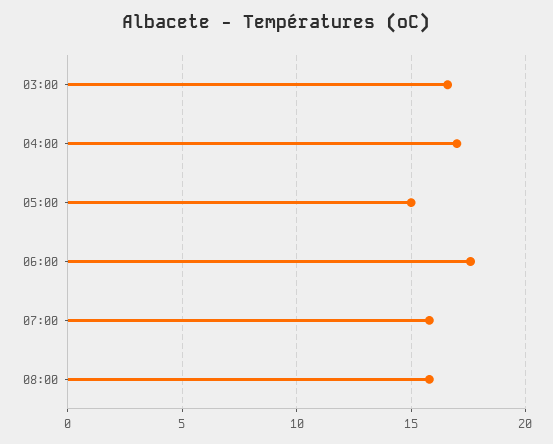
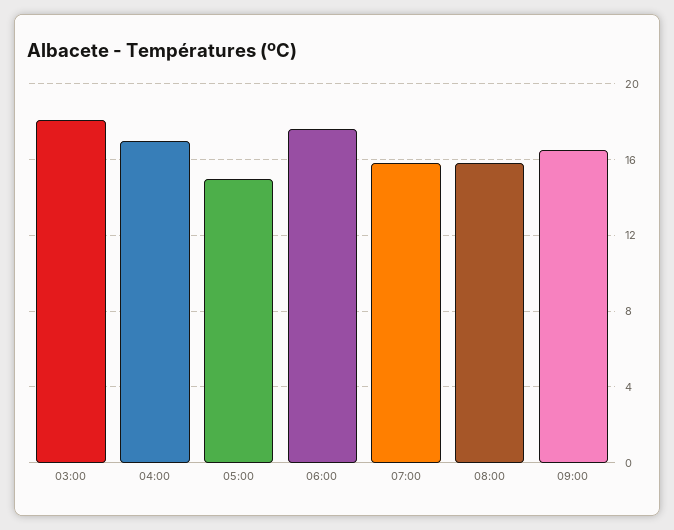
03:00: 16.5 -> 18
09:00: none -> 16.5

